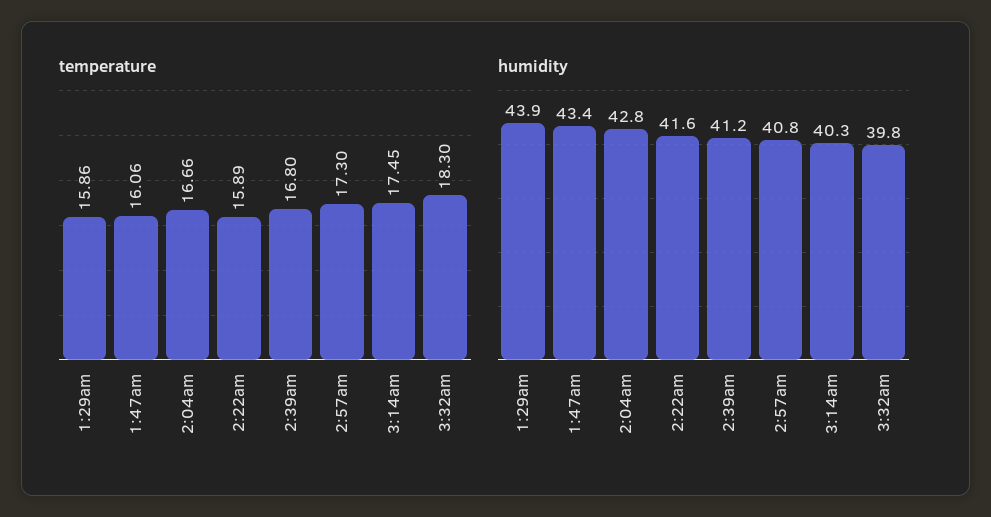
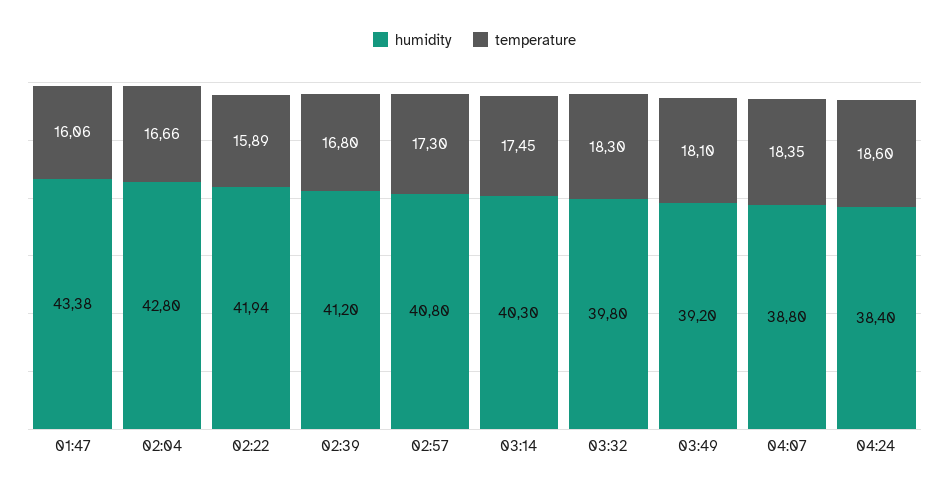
temperature, 1:29am: 15.86 -> none
humidity, 1:29am: 43.9 -> none
humidity, 2:22am: 41.6 -> 41.94
humidity, 03:49: none -> 39.2
temperature, 03:49: none -> 18.1
humidity, 04:07: none -> 38.8
temperature, 04:07: none -> 18.35
humidity, 04:24: none -> 38.4
temperature, 04:24: none -> 18.6

